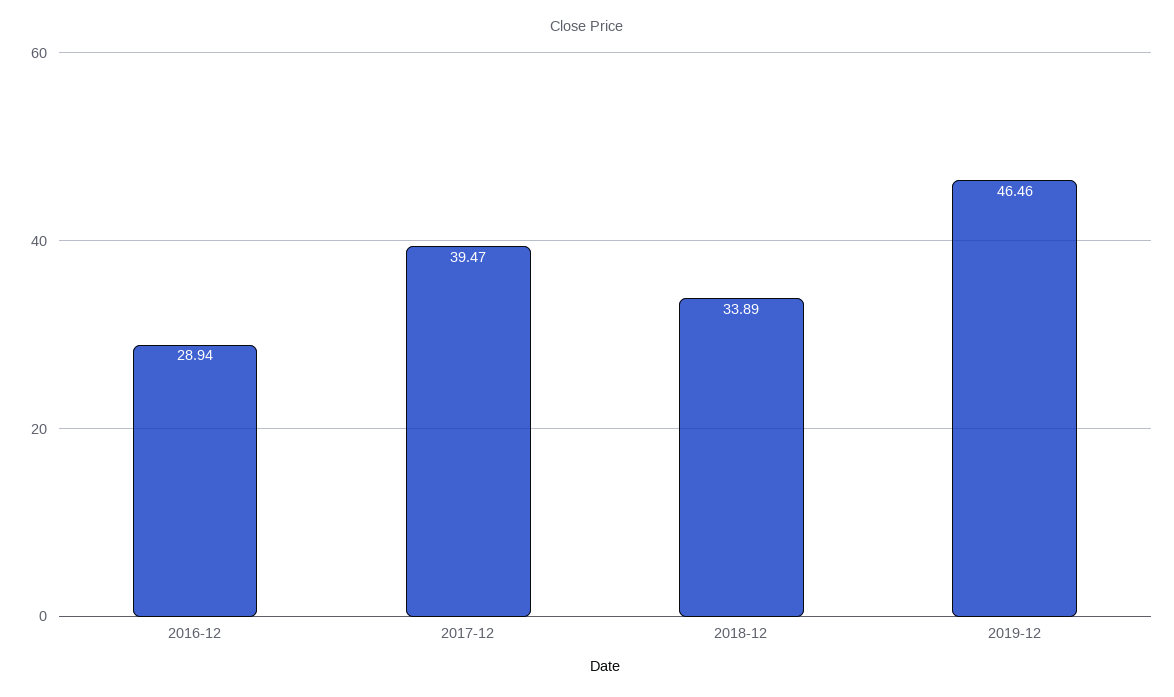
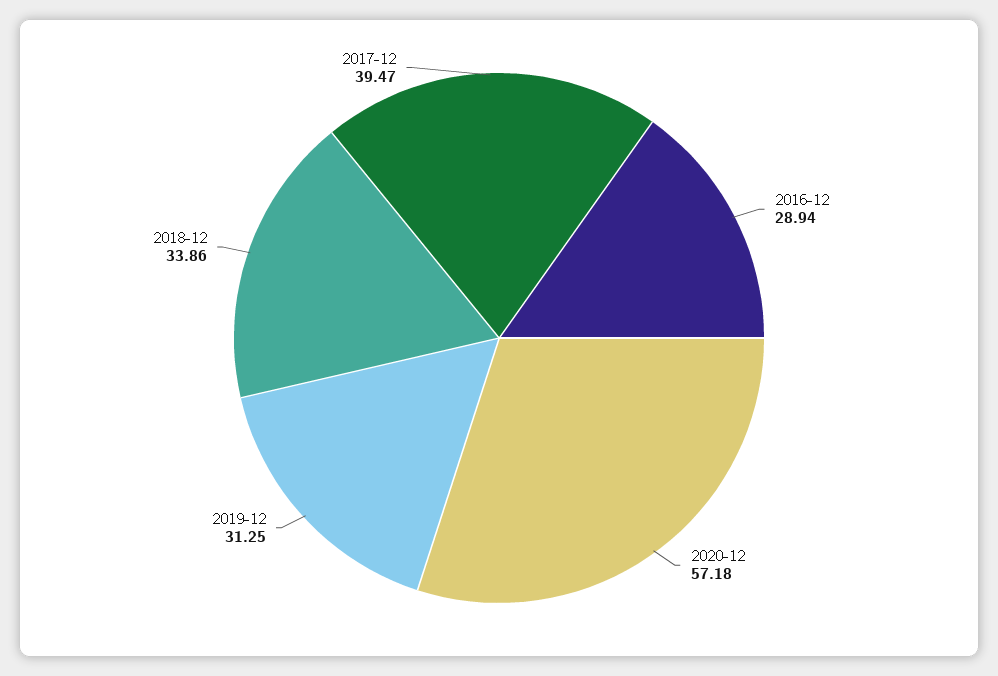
2018-12: 33.89 -> 33.86
2019-12: 46.46 -> 31.25
2020-12: none -> 57.18

